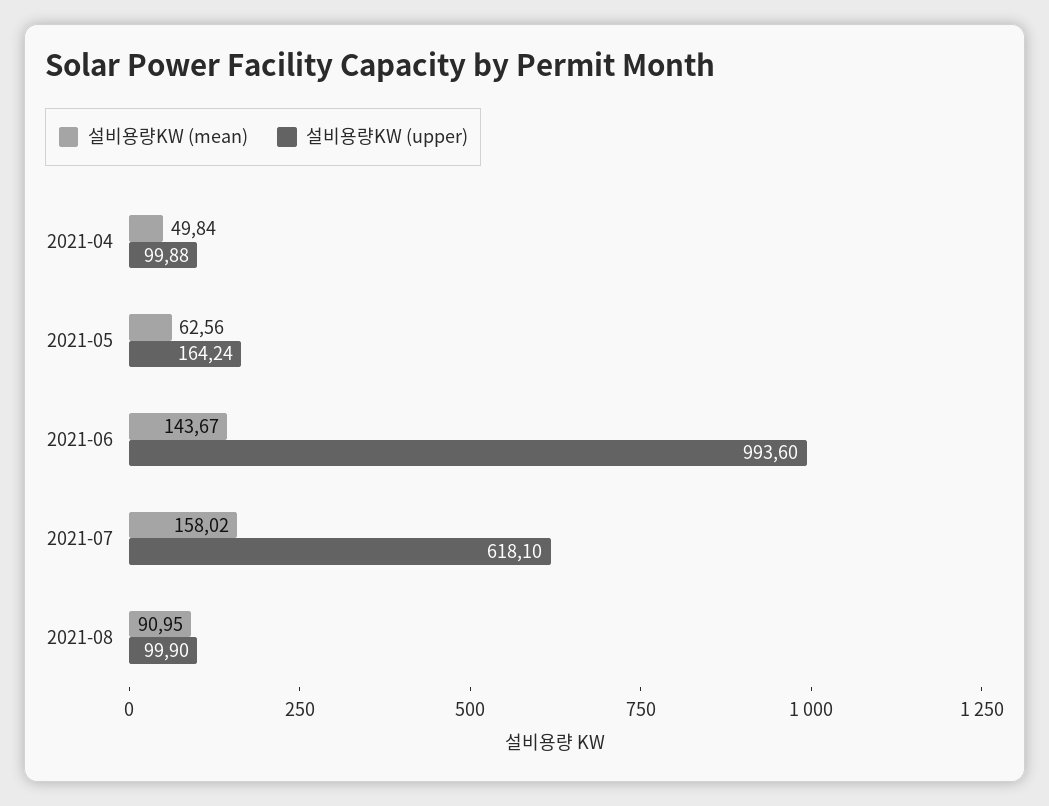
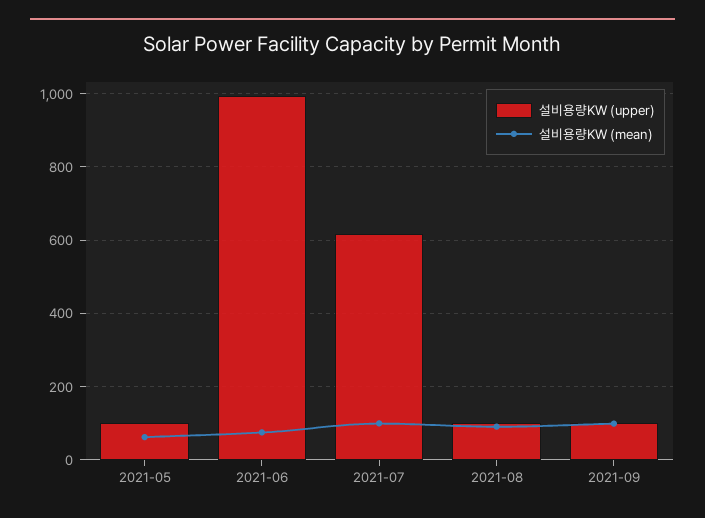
설비용량KW (mean), 2021-04: 49.84 -> none
설비용량KW (upper), 2021-04: 99.88 -> none
설비용량KW (upper), 2021-05: 164.24 -> 100
설비용량KW (mean), 2021-06: 143.67 -> 80
설비용량KW (mean), 2021-07: 158.02 -> 100
설비용량KW (upper), 2021-09: none -> 100
설비용량KW (mean), 2021-09: none -> 100

